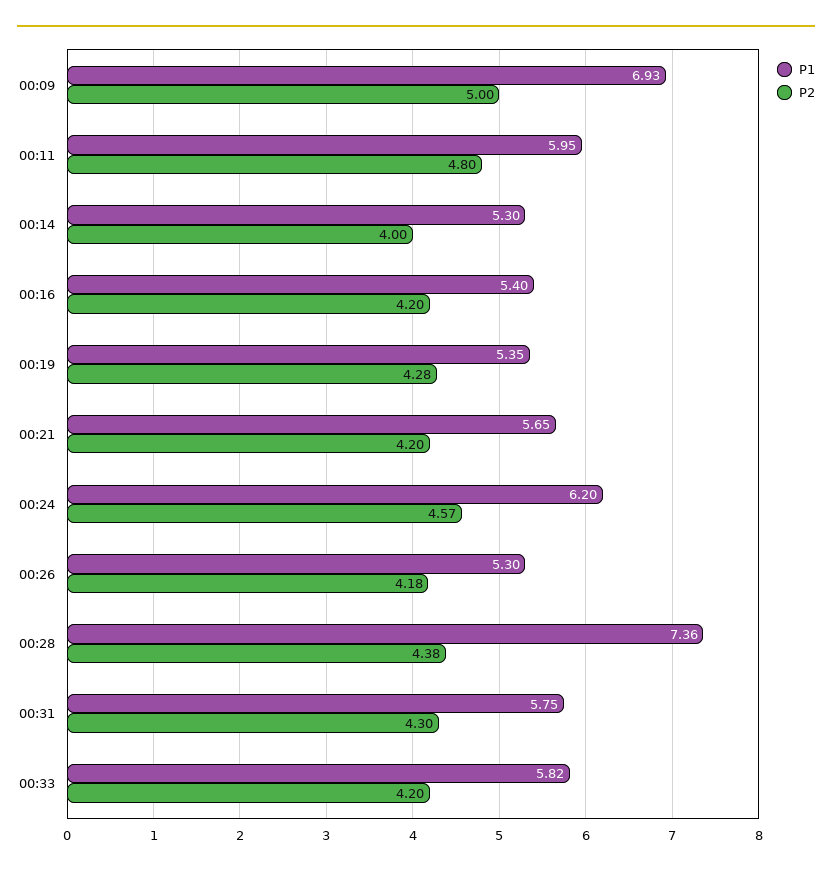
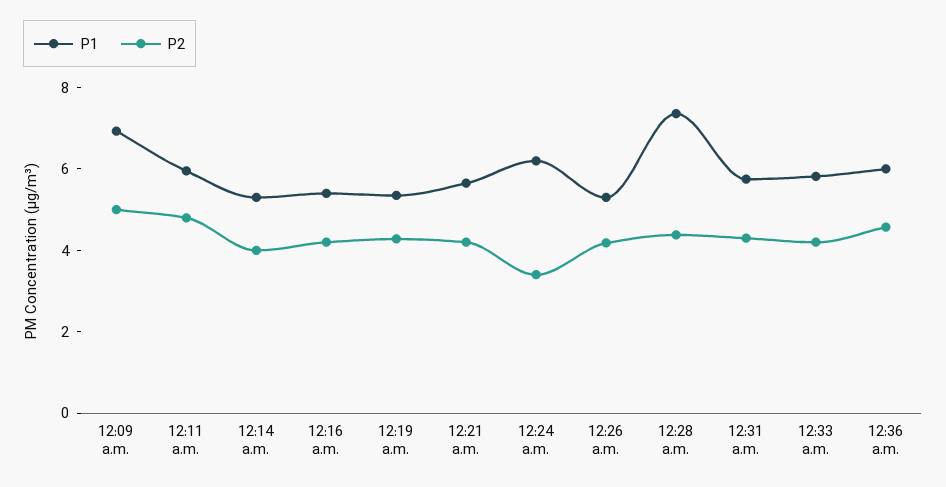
P2, 00:24: 4.57 -> 3.5
P1, 12:36 a.m.: none -> 6
P2, 12:36 a.m.: none -> 4.5

